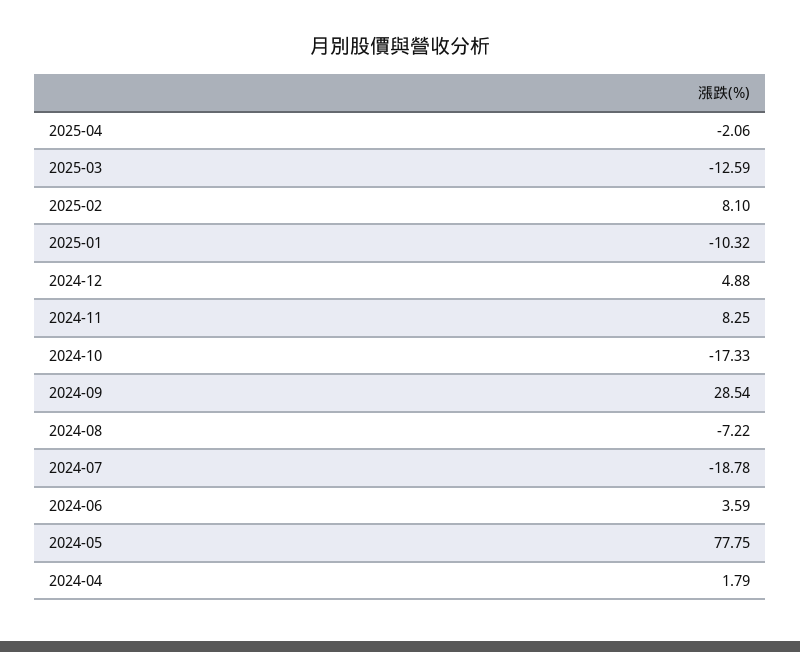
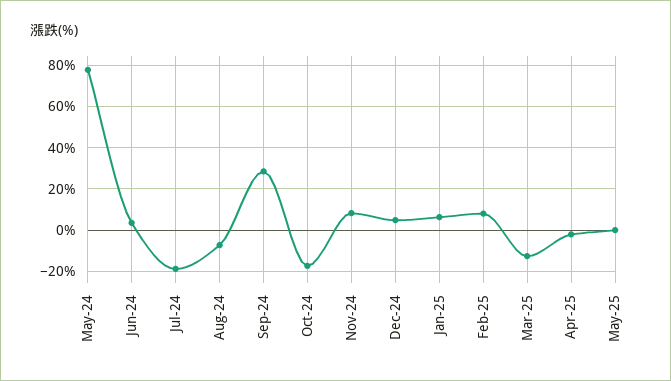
2025-01: -10.32 -> 5
2024-04: 1.79 -> none
May-25: none -> 0

